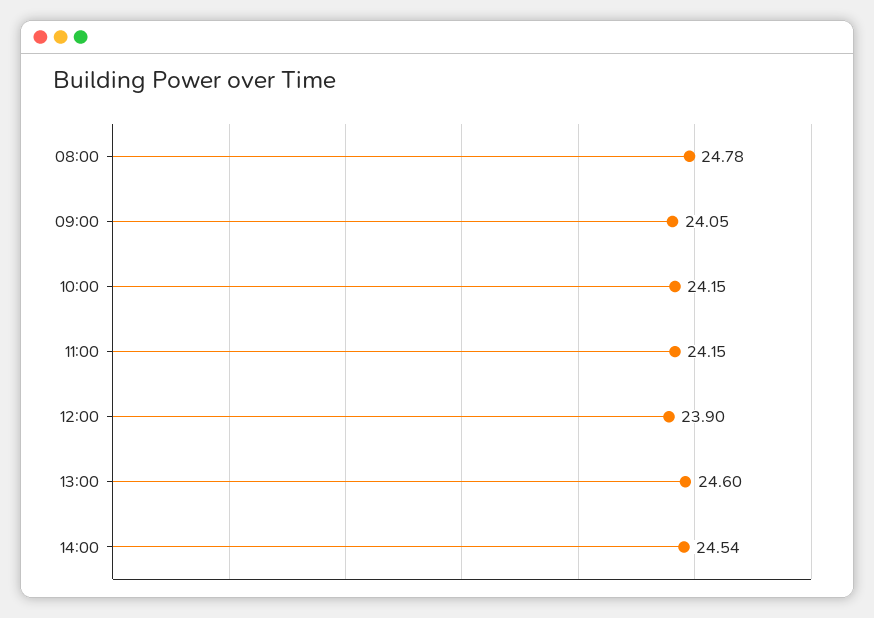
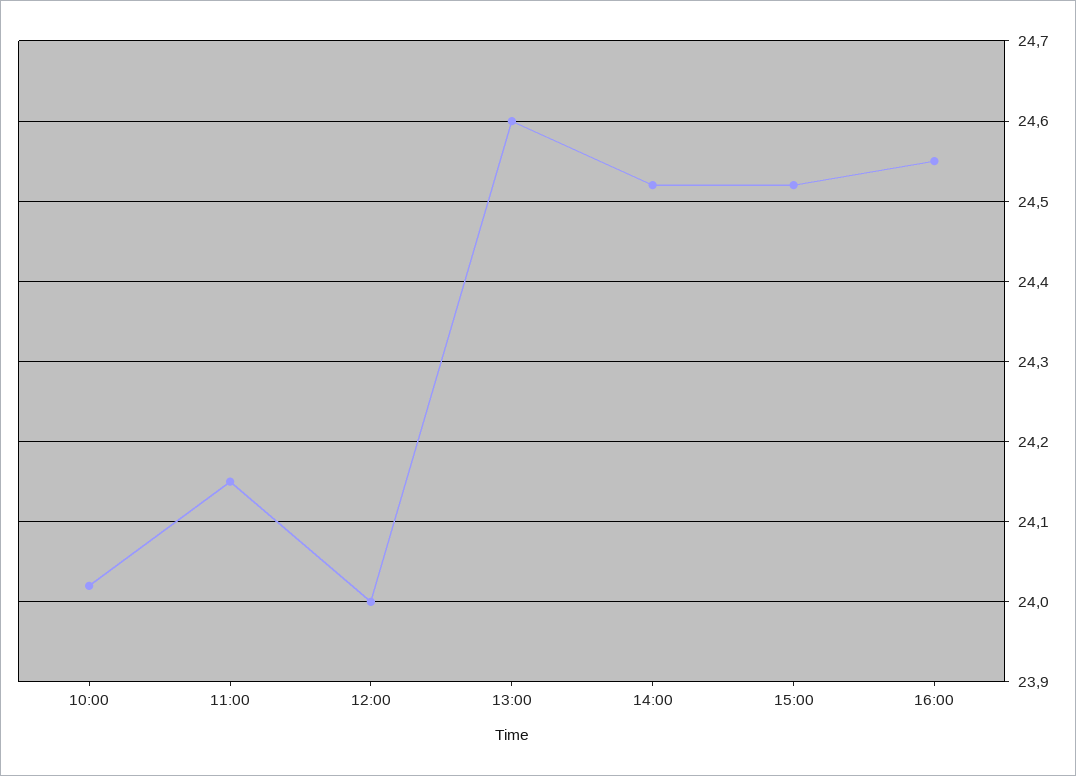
08:00: 24.78 -> none
09:00: 24.05 -> none
10:00: 24.15 -> 24.02
12:00: 23.9 -> 24
14:00: 24.54 -> 24.52
15:00: none -> 24.52
16:00: none -> 24.55

